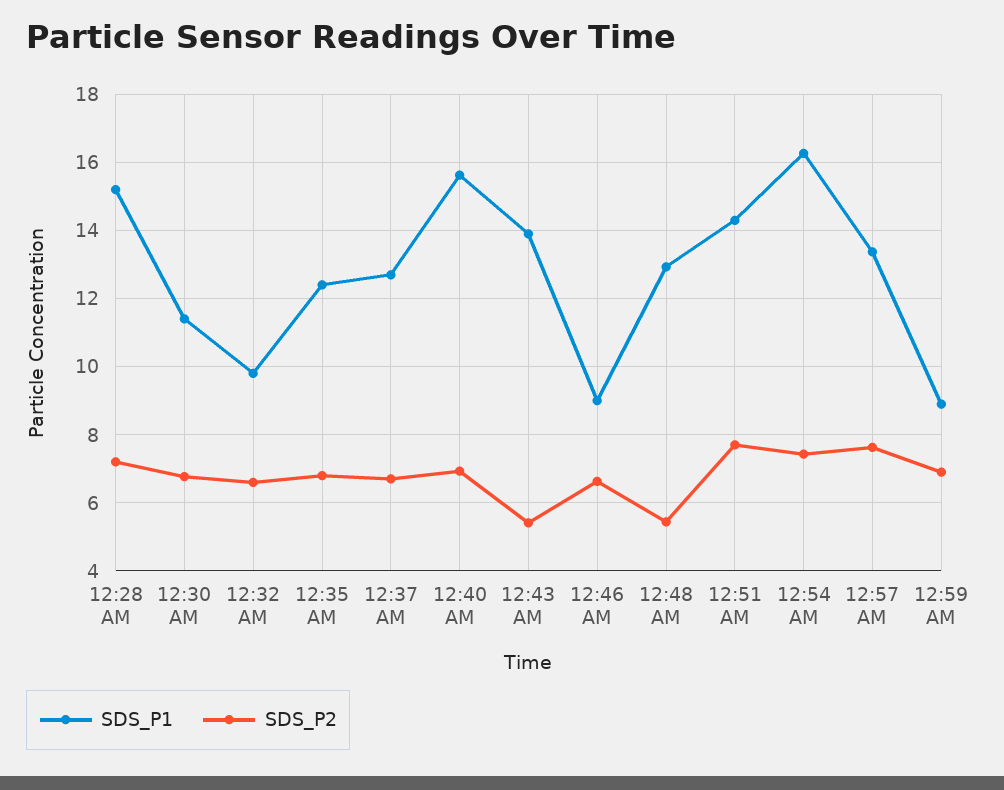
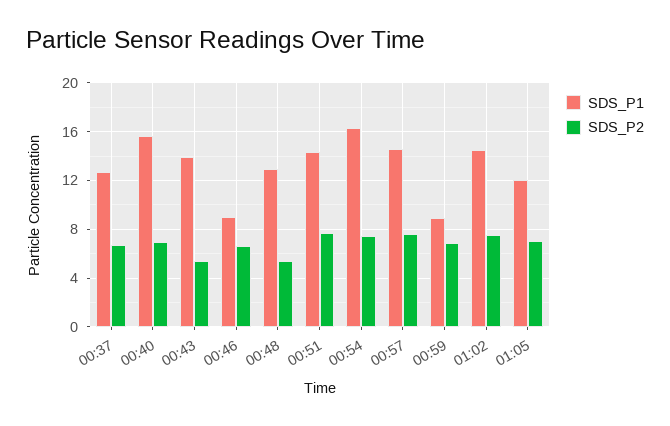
SDS_P1, 12:28 AM: 15.2 -> none
SDS_P2, 12:28 AM: 7.2 -> none
SDS_P1, 12:30 AM: 11.4 -> none
SDS_P2, 12:30 AM: 6.8 -> none
SDS_P1, 12:32 AM: 9.8 -> none
SDS_P2, 12:32 AM: 6.6 -> none
SDS_P1, 12:35 AM: 12.4 -> none
SDS_P2, 12:35 AM: 6.8 -> none
SDS_P1, 12:57 AM: 13.4 -> 14.5
SDS_P1, 01:02: none -> 14.5
SDS_P2, 01:02: none -> 7.5
SDS_P1, 01:05: none -> 12
SDS_P2, 01:05: none -> 7

